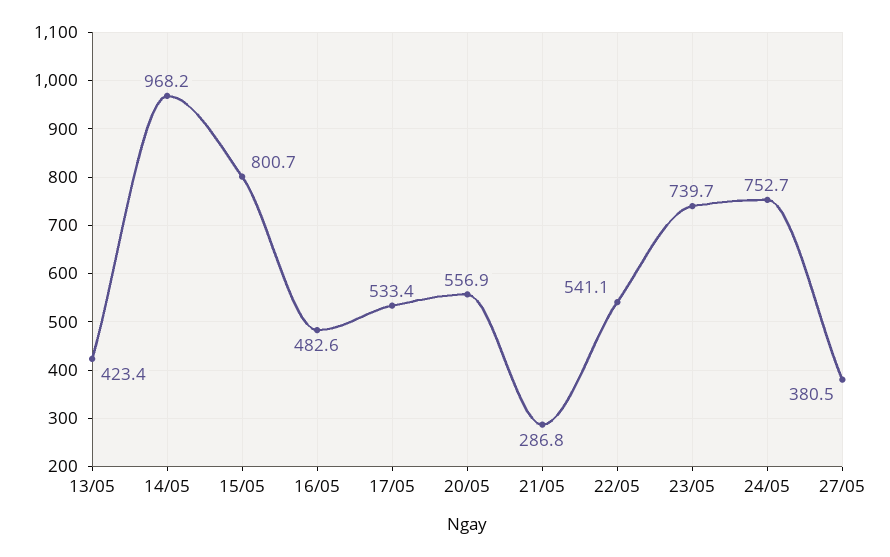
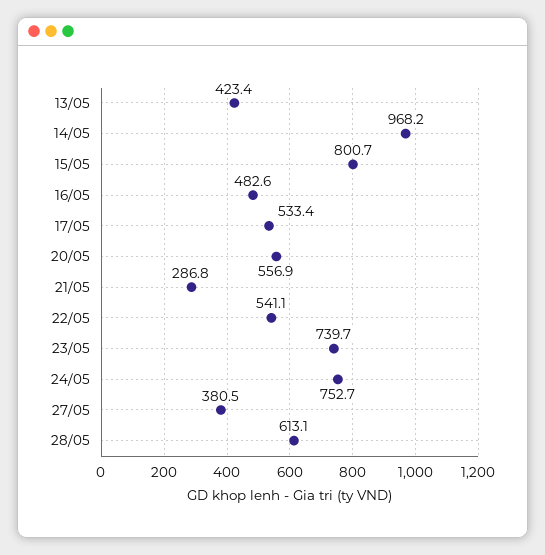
28/05: none -> 613.1

